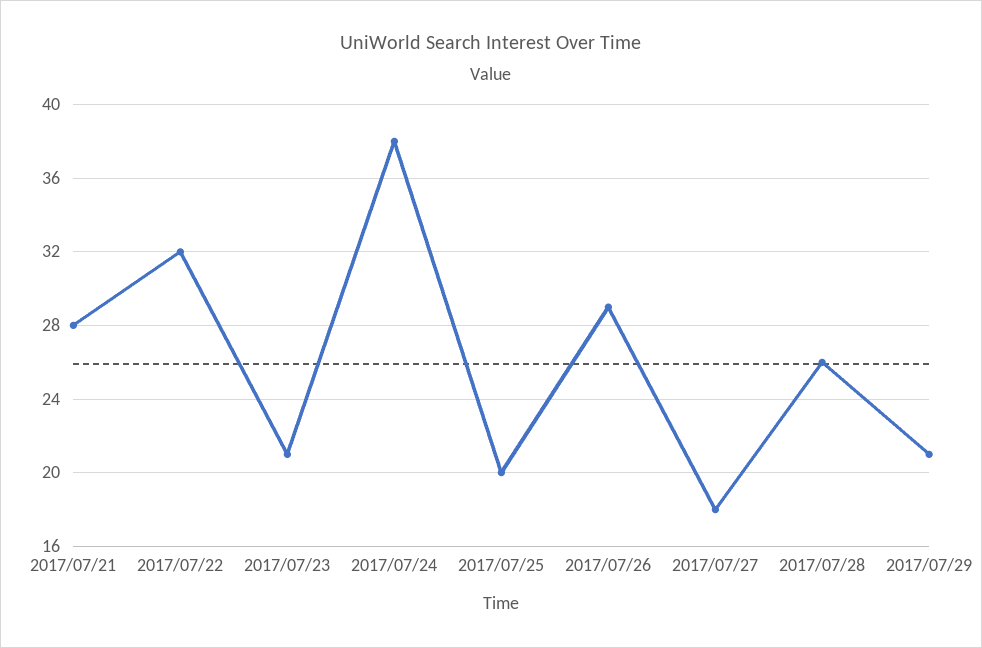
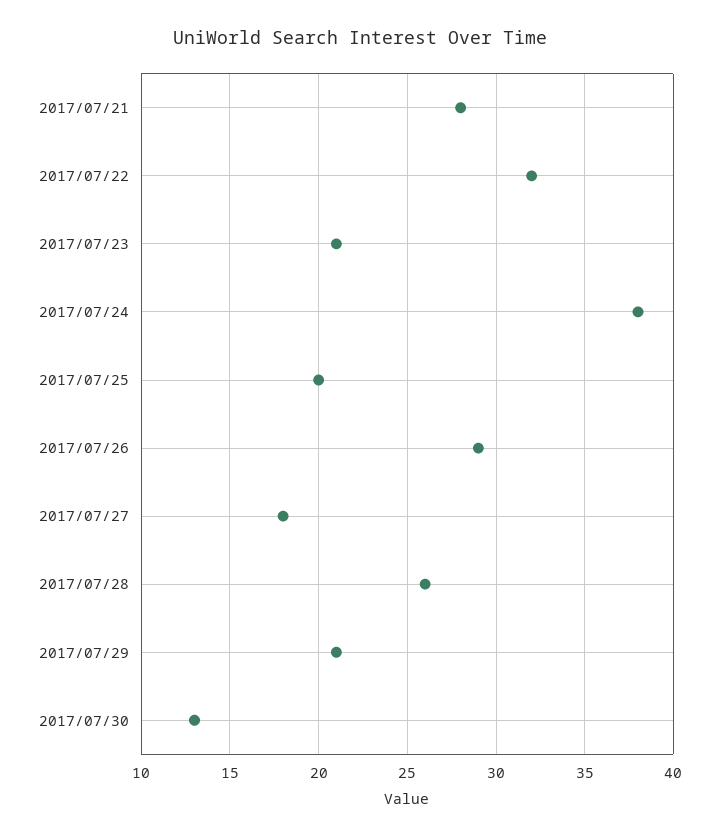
2017/07/30: none -> 13

